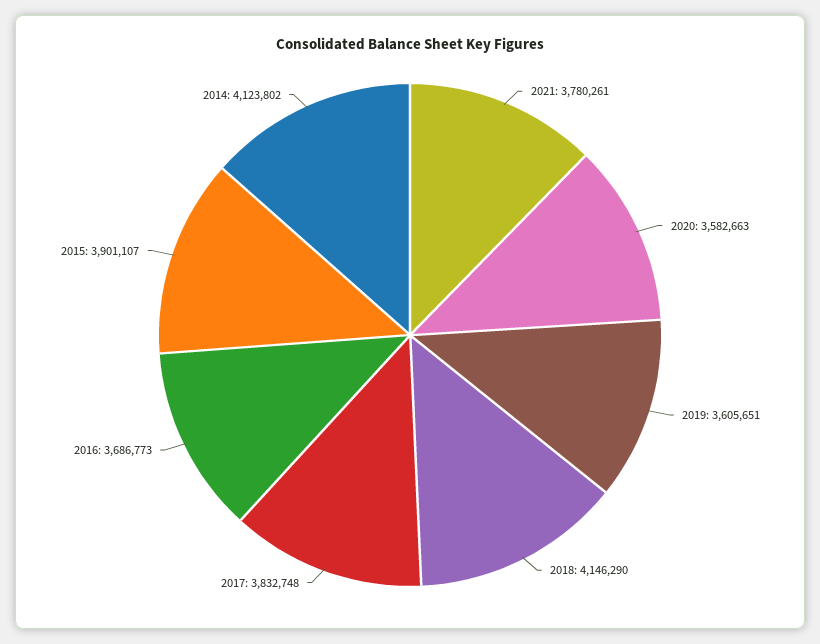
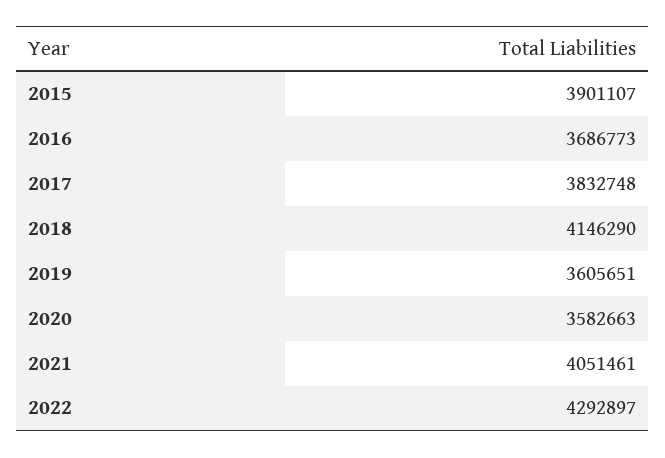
2021: 3780261 -> 4051461
2014: 4123802 -> none
2022: none -> 4292897

